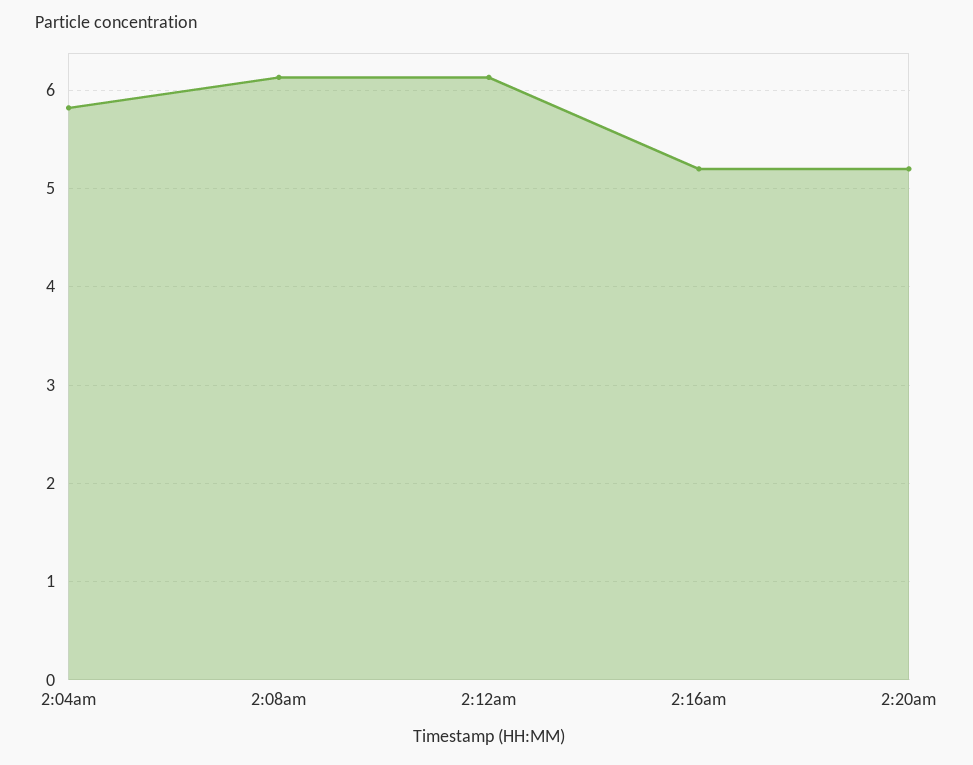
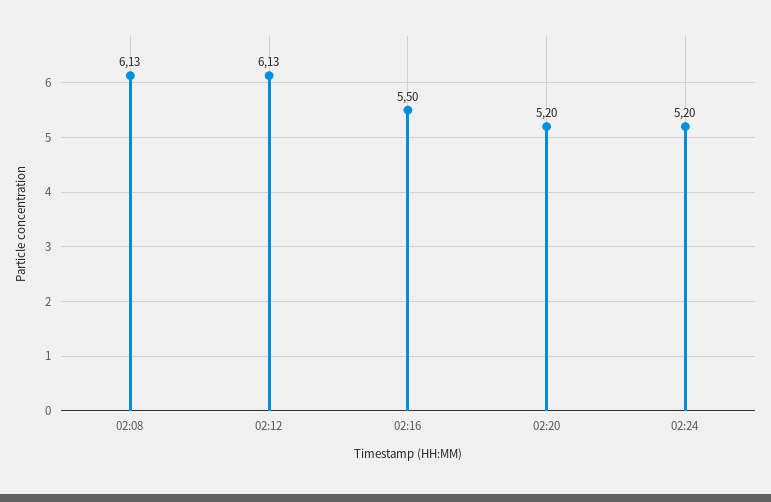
2:04am: 5.8 -> none
2:16am: 5.2 -> 5.5
02:24: none -> 5.2

